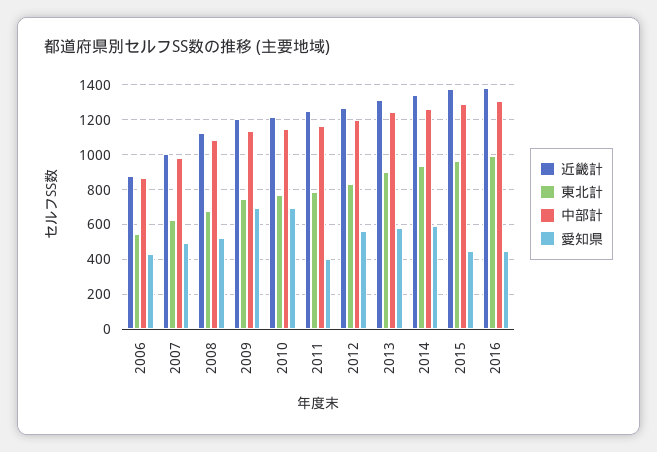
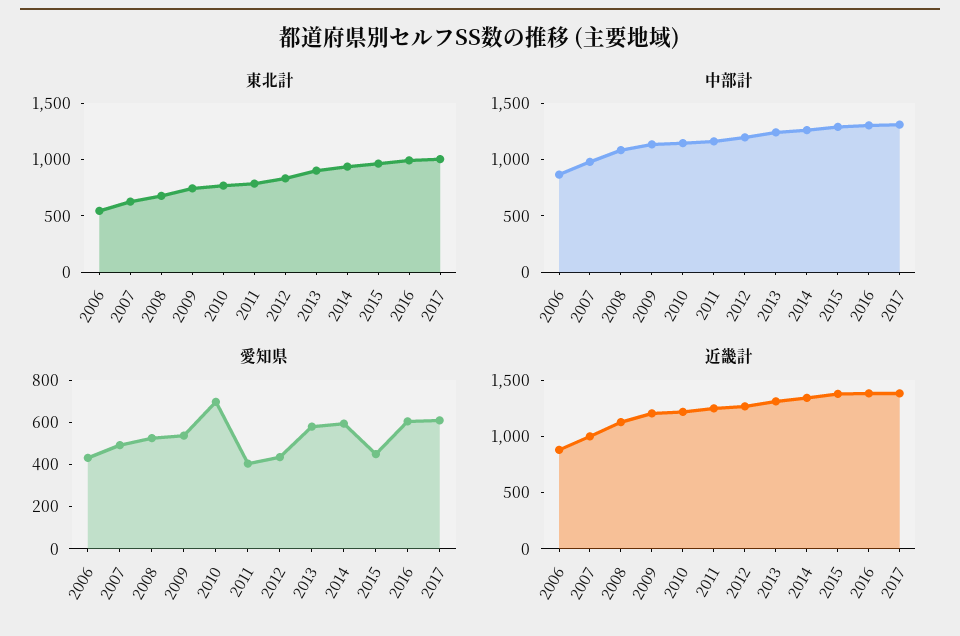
愛知県, 2009: 700 -> 550
愛知県, 2012: 550 -> 450
愛知県, 2016: 450 -> 600
東北計, 2017: none -> 1000
中部計, 2017: none -> 1300
愛知県, 2017: none -> 600
近畿計, 2017: none -> 1400

